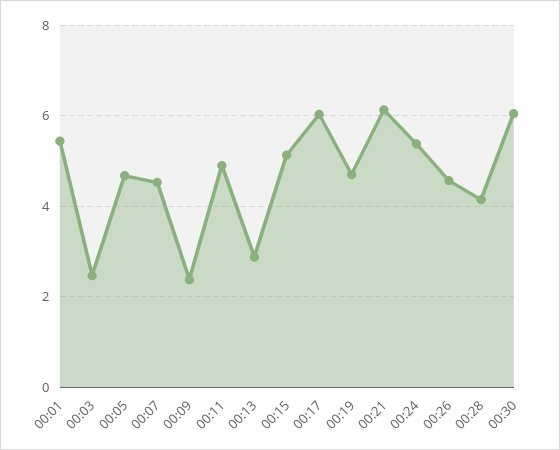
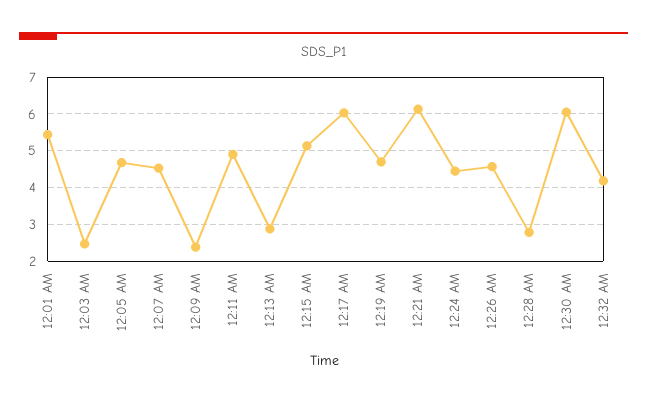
00:24: 5.4 -> 4.4
00:28: 4.2 -> 2.8
12:32 AM: none -> 4.2

